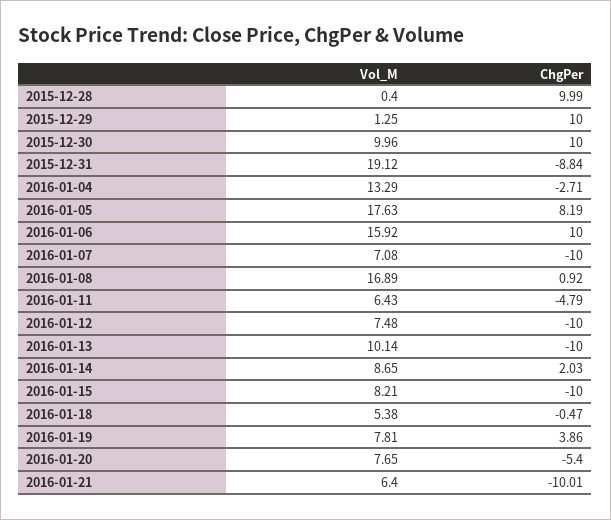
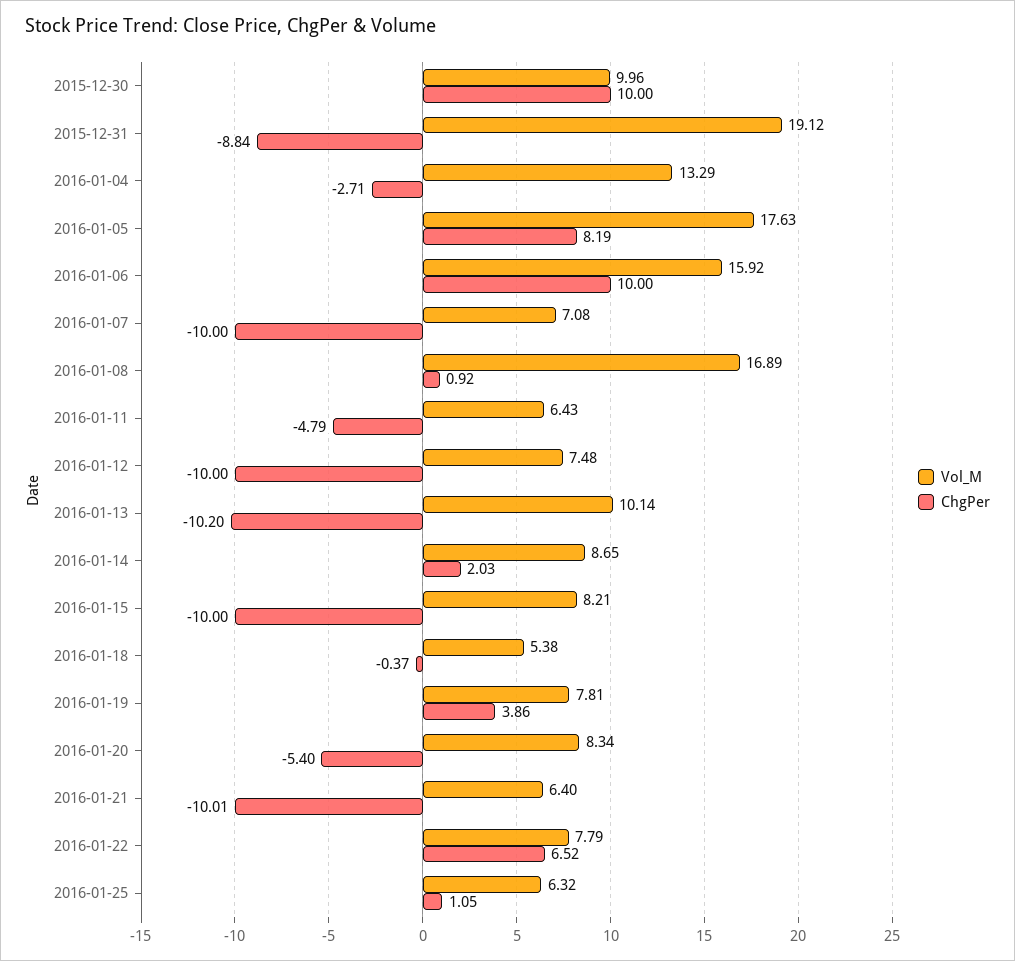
Vol_M, 2015-12-28: 0.4 -> none
ChgPer, 2015-12-28: 9.99 -> none
Vol_M, 2015-12-29: 1.25 -> none
ChgPer, 2015-12-29: 10 -> none
ChgPer, 2016-01-13: -10 -> -10.2
ChgPer, 2016-01-18: -0.47 -> -0.37
Vol_M, 2016-01-20: 7.65 -> 8.34
Vol_M, 2016-01-22: none -> 7.79
ChgPer, 2016-01-22: none -> 6.52
Vol_M, 2016-01-25: none -> 6.32
ChgPer, 2016-01-25: none -> 1.05

